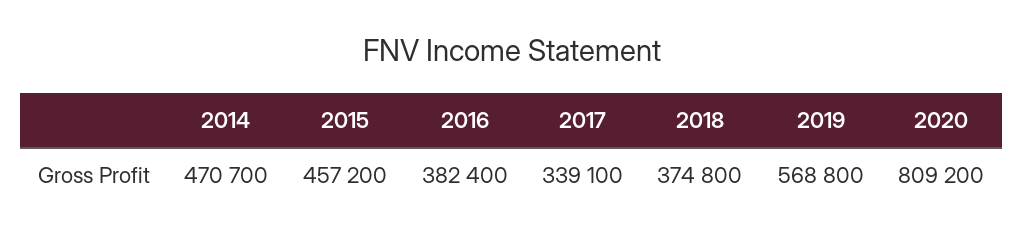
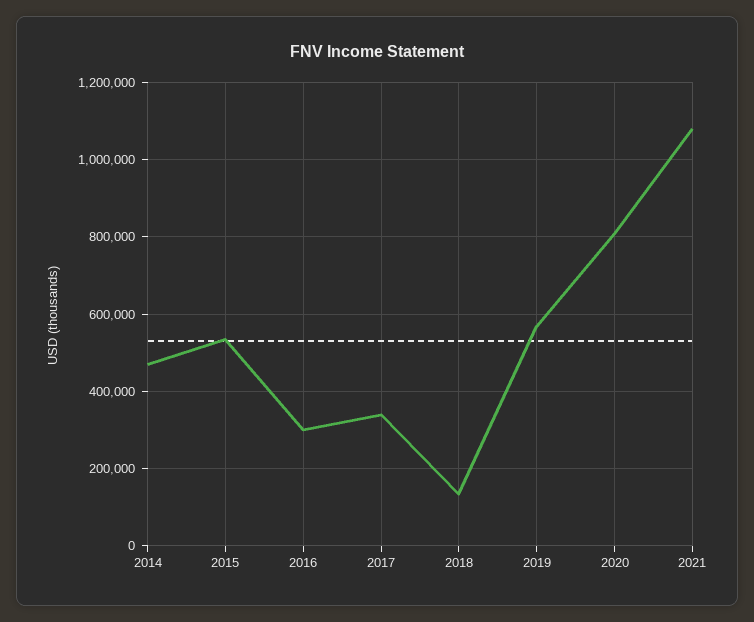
2015: 457200 -> 540000
2016: 382400 -> 300000
2018: 374800 -> 140000
2021: none -> 1080000

